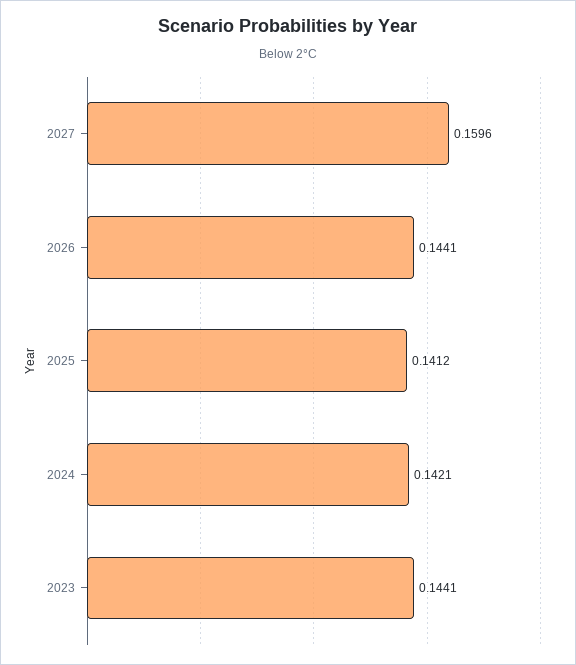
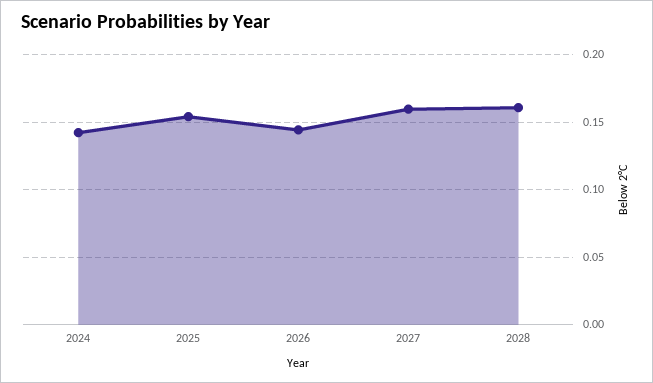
2025: 0.1412 -> 0.155
2023: 0.1441 -> none
2028: none -> 0.16

